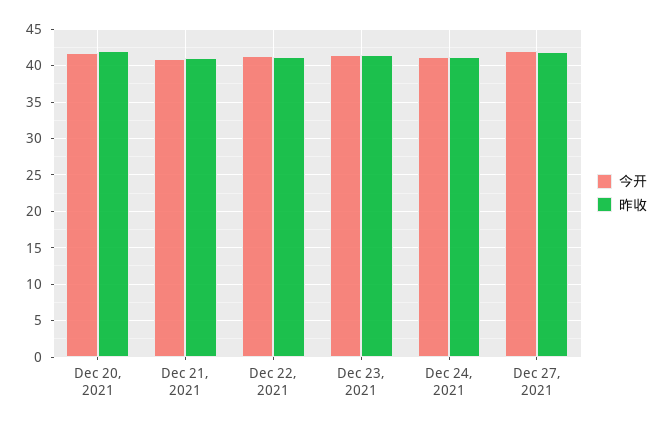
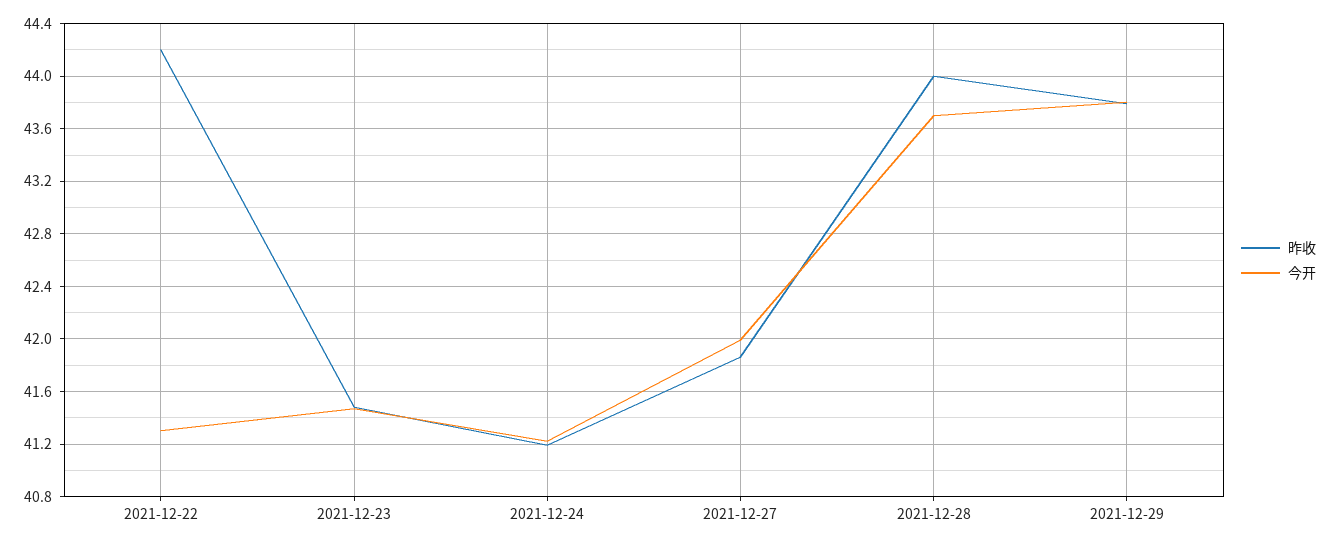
今开, Dec 20, 2021: 42 -> none
昨收, Dec 20, 2021: 42 -> none
今开, Dec 21, 2021: 41 -> none
昨收, Dec 21, 2021: 41 -> none
昨收, Dec 22, 2021: 41 -> 44.2
昨收, 2021-12-28: none -> 44
今开, 2021-12-28: none -> 43.7
昨收, 2021-12-29: none -> 43.8
今开, 2021-12-29: none -> 43.8

